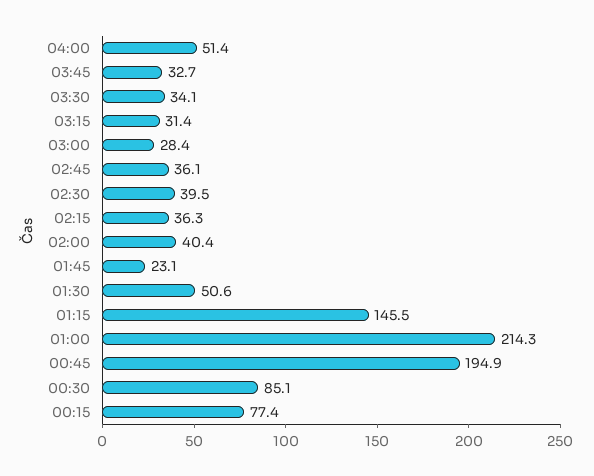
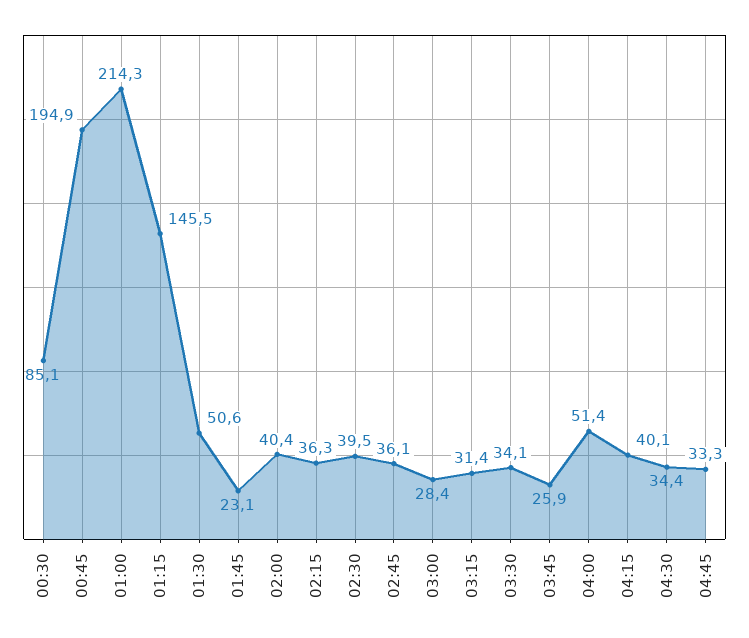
03:45: 32.7 -> 25.9
00:15: 77.4 -> none
04:15: none -> 40.1
04:30: none -> 34.4
04:45: none -> 33.3

